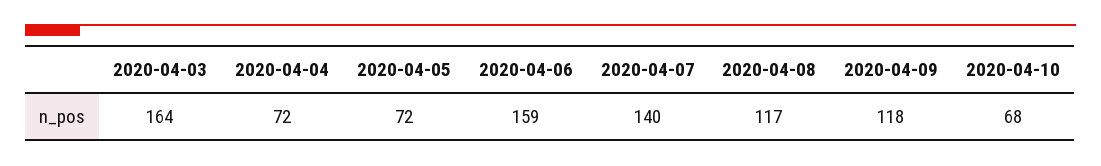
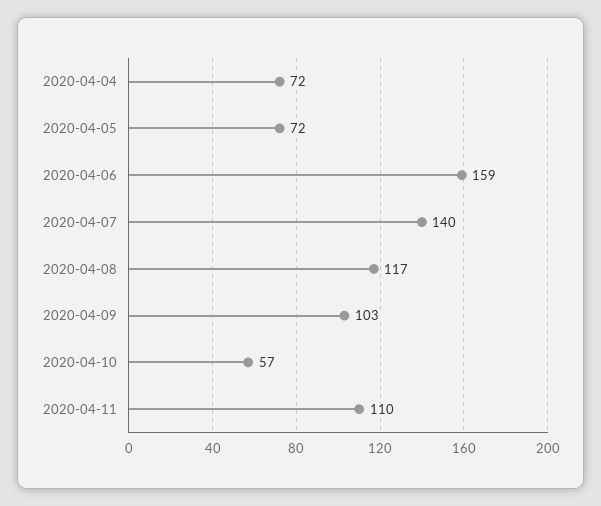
2020-04-03: 164 -> none
2020-04-09: 118 -> 103
2020-04-10: 68 -> 57
2020-04-11: none -> 110

